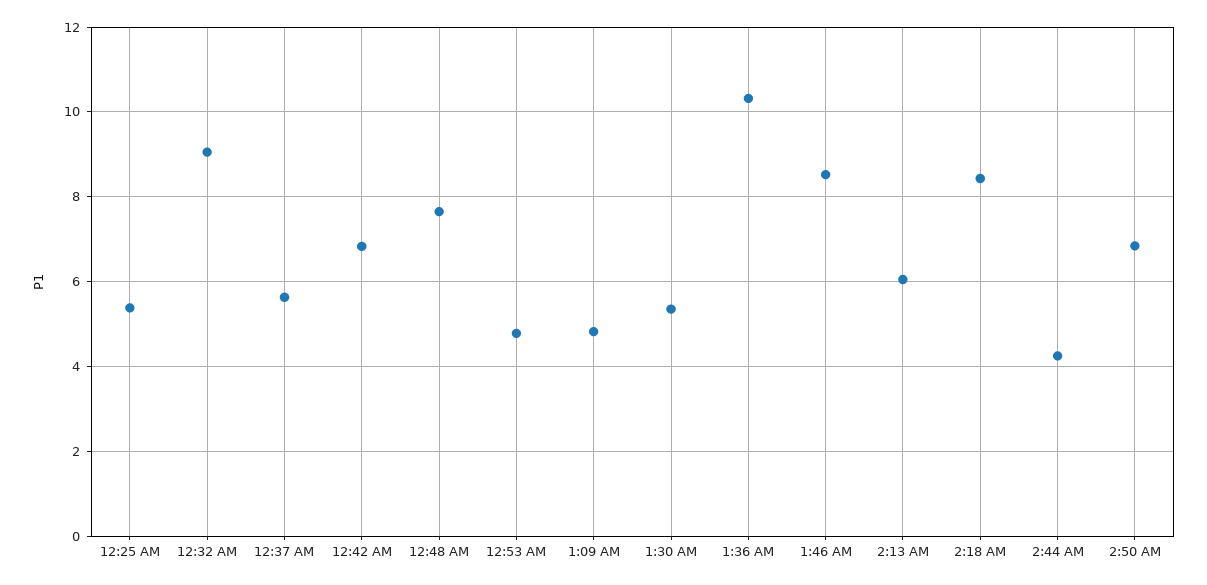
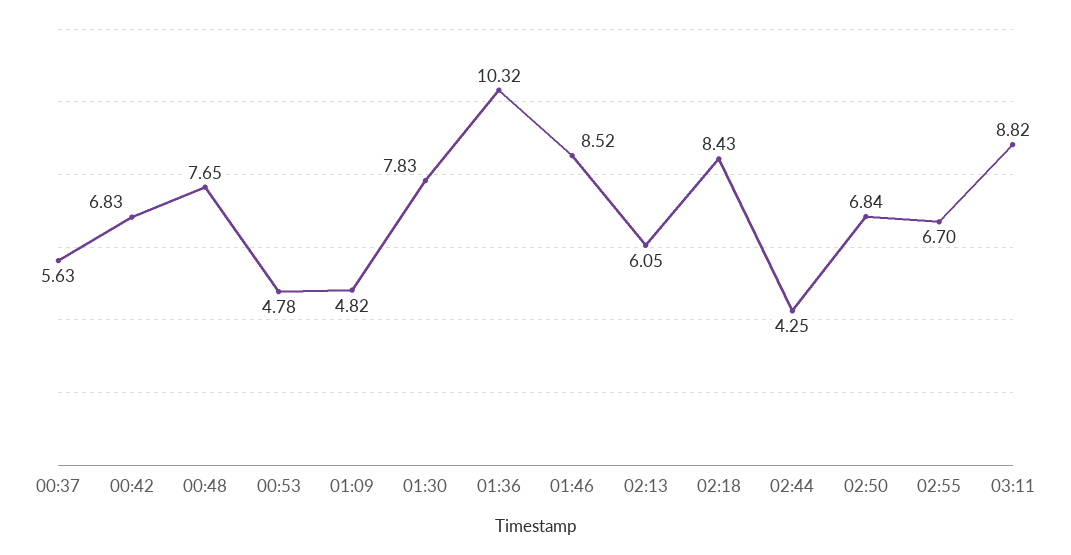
12:25 AM: 5.4 -> none
12:32 AM: 9 -> none
1:30 AM: 5.4 -> 7.83
02:55: none -> 6.7
03:11: none -> 8.82

